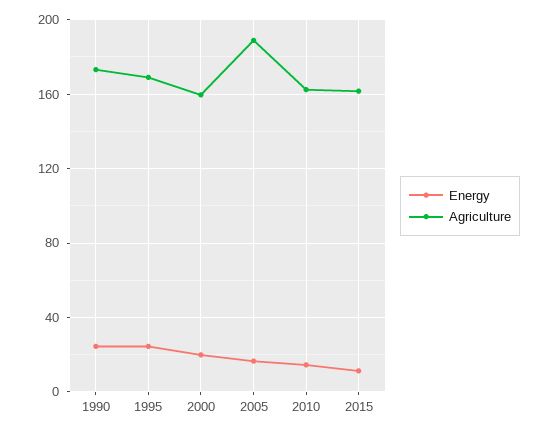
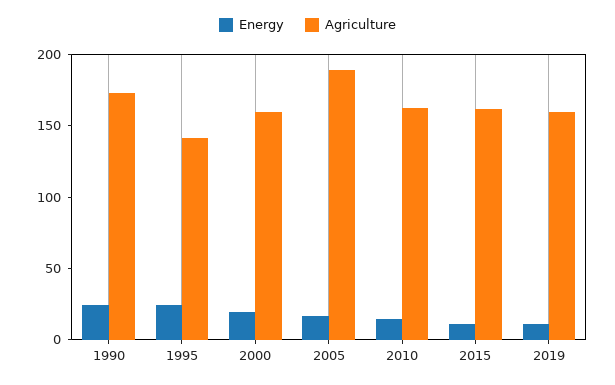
Agriculture, 1995: 170 -> 140
Energy, 2019: none -> 10
Agriculture, 2019: none -> 160

